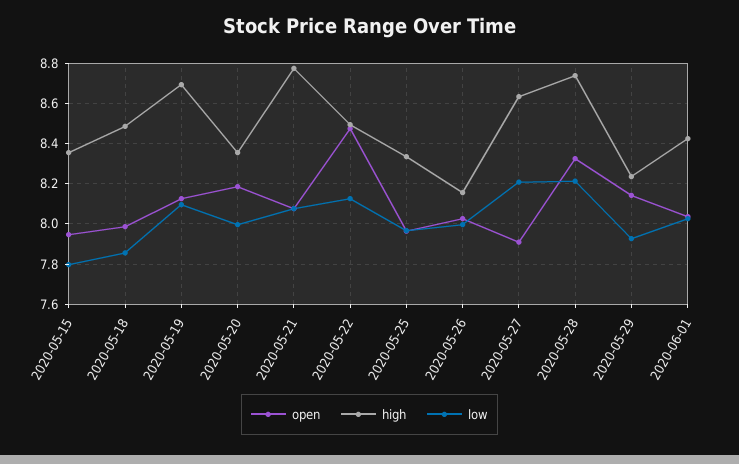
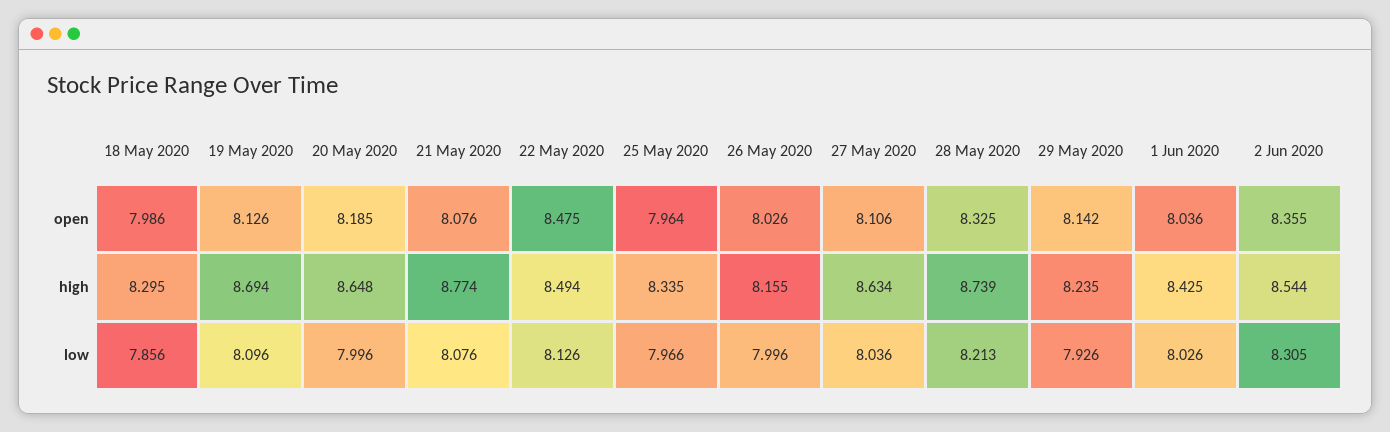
open, 2020-05-15: 7.95 -> none
high, 2020-05-15: 8.35 -> none
low, 2020-05-15: 7.8 -> none
high, 2020-05-18: 8.5 -> 8.295
high, 2020-05-20: 8.35 -> 8.648
open, 2020-05-27: 7.9 -> 8.106
low, 2020-05-27: 8.2 -> 8.036
open, 2 Jun 2020: none -> 8.355
high, 2 Jun 2020: none -> 8.544
low, 2 Jun 2020: none -> 8.305

